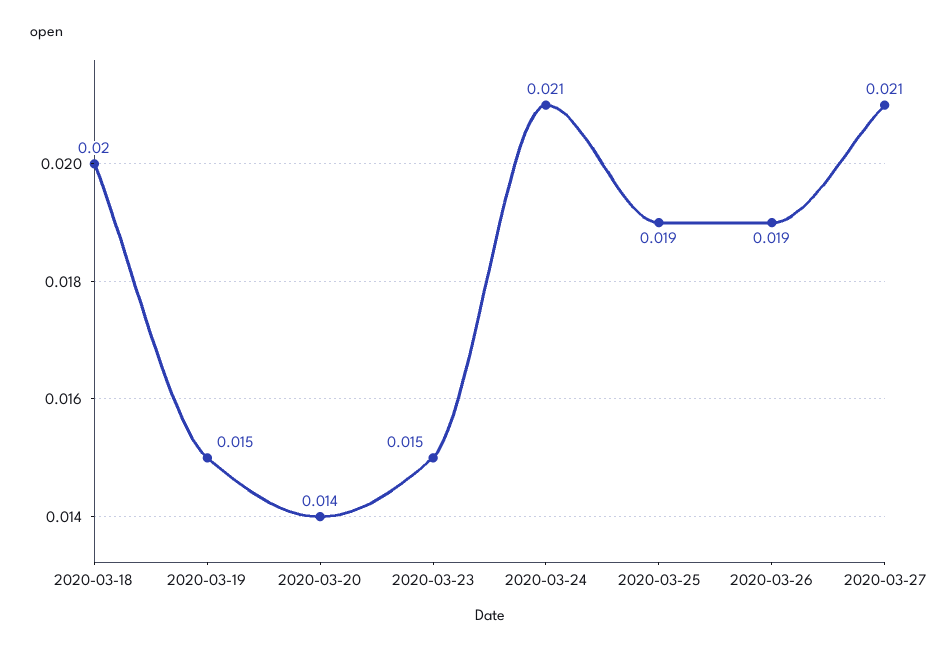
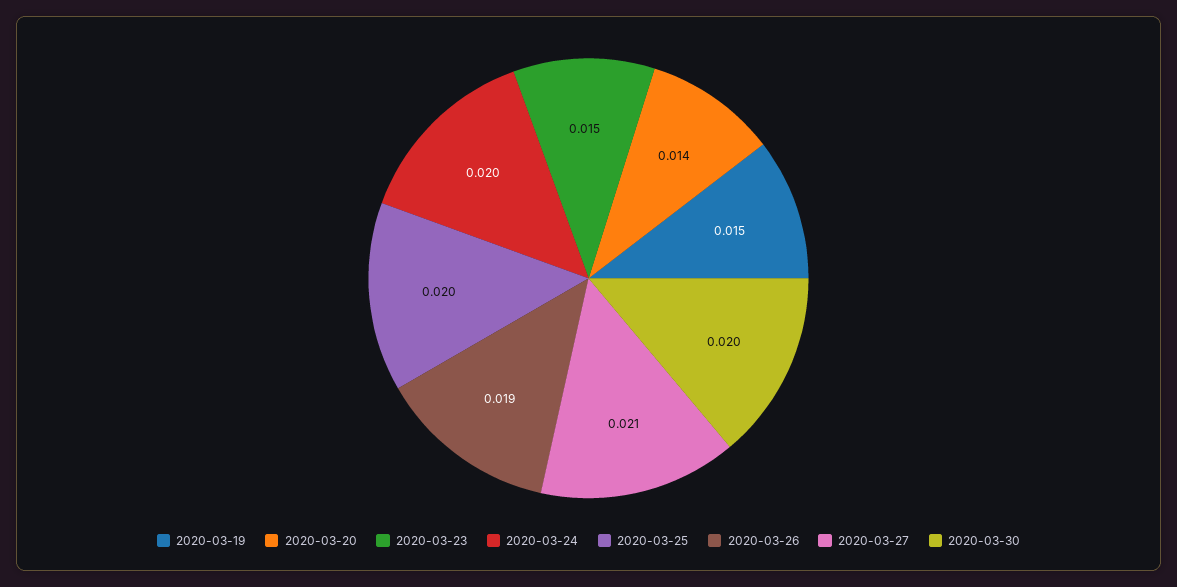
2020-03-18: 0.02 -> none
2020-03-24: 0.021 -> 0.02
2020-03-25: 0.019 -> 0.02
2020-03-30: none -> 0.02

